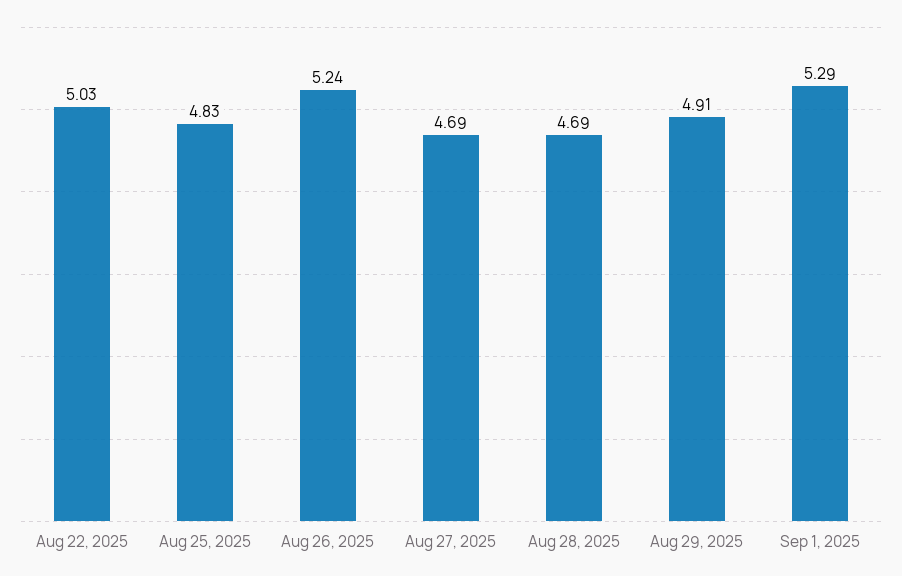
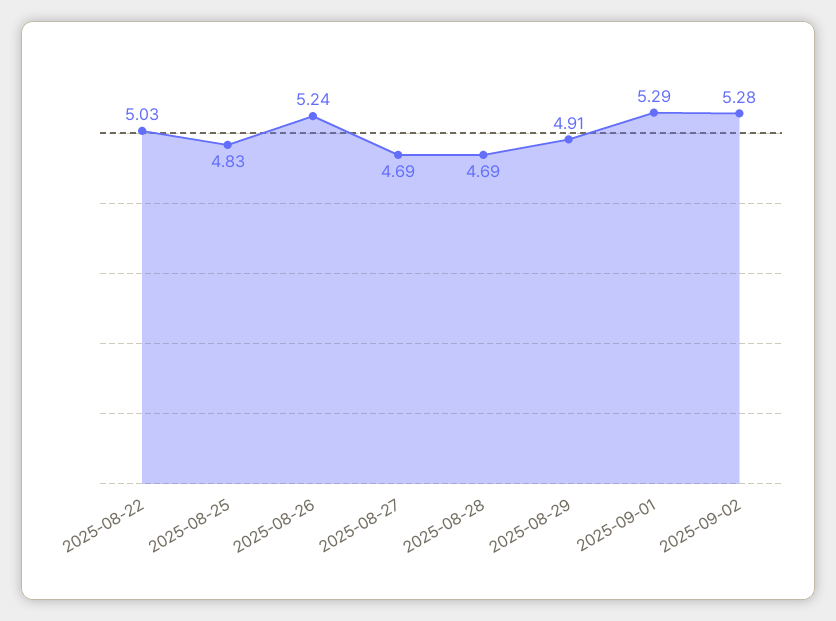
2025-09-02: none -> 5.28

